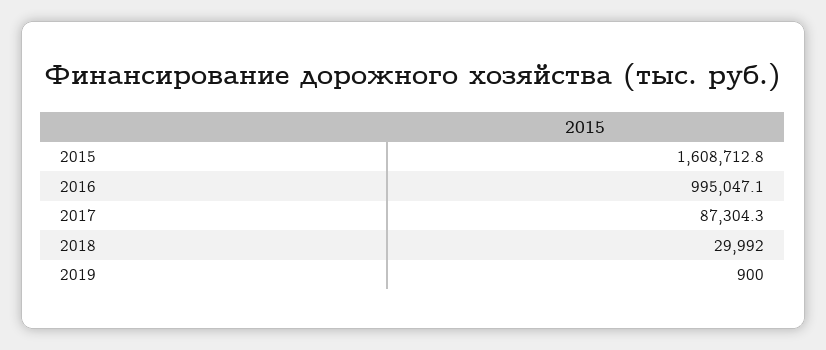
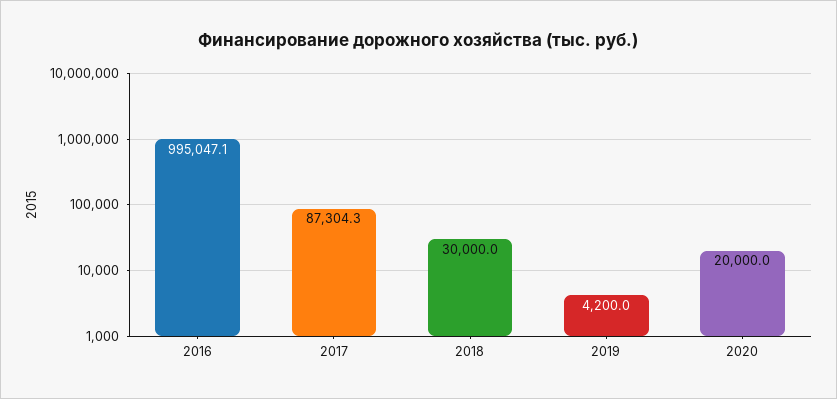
2015: 1608712.8 -> none
2018: 29992 -> 30000
2019: 900 -> 4200
2020: none -> 20000

